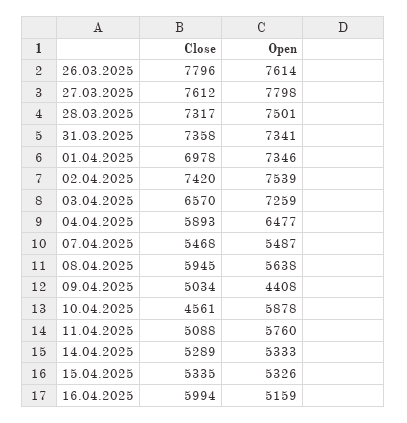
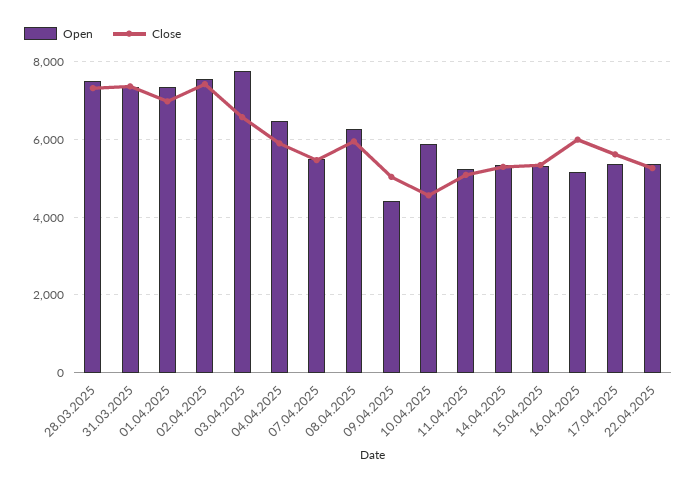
Close, 26.03.2025: 7796 -> none
Open, 26.03.2025: 7614 -> none
Close, 27.03.2025: 7612 -> none
Open, 27.03.2025: 7798 -> none
Open, 03.04.2025: 7259 -> 7800
Open, 08.04.2025: 5638 -> 6200
Open, 11.04.2025: 5760 -> 5200
Open, 17.04.2025: none -> 5400
Close, 17.04.2025: none -> 5600
Open, 22.04.2025: none -> 5400
Close, 22.04.2025: none -> 5200

